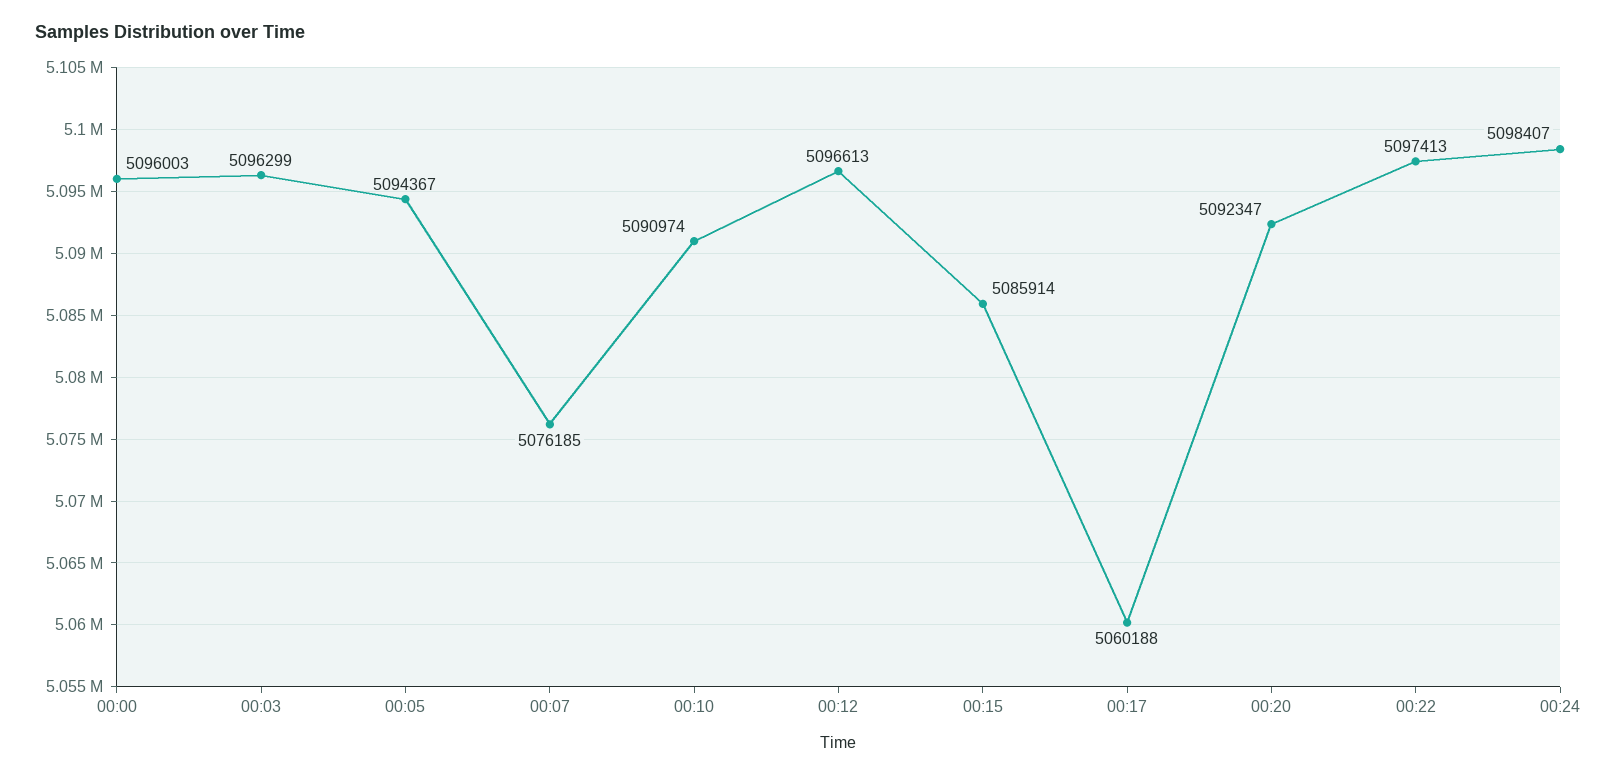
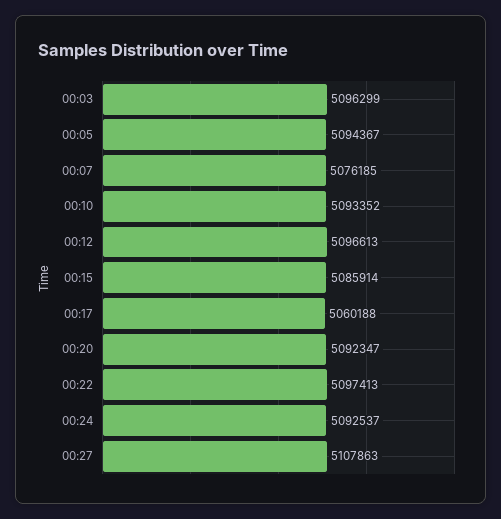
00:00: 5096003 -> none
00:10: 5090974 -> 5093352
00:24: 5098407 -> 5092537
00:27: none -> 5107863

